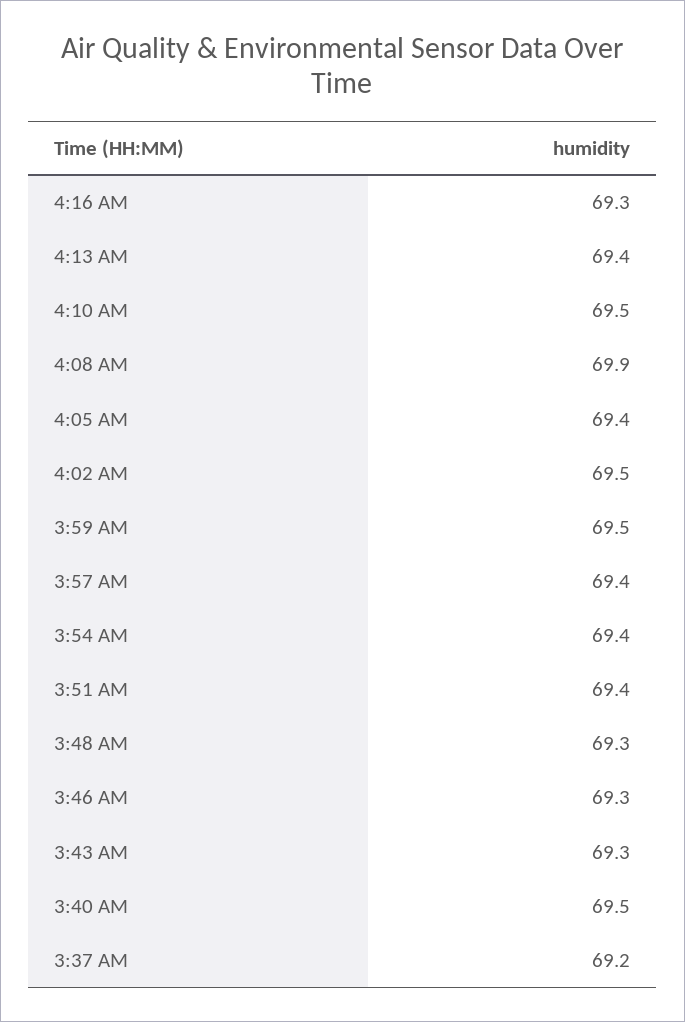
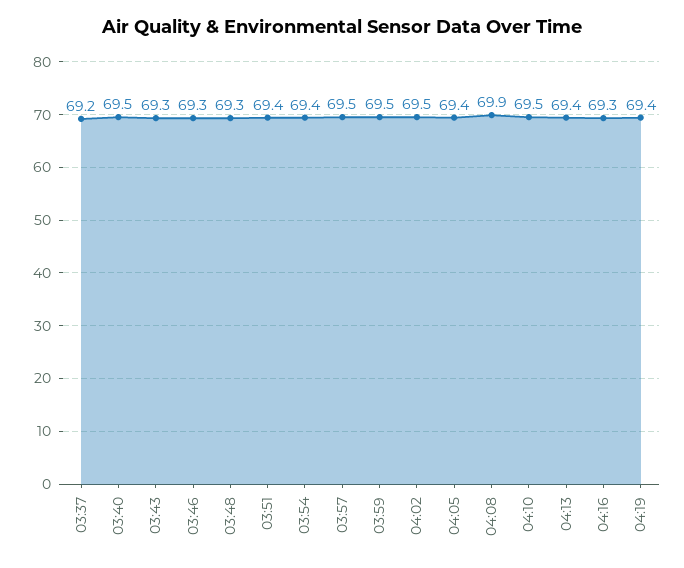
3:57 AM: 69.4 -> 69.5
04:19: none -> 69.4

